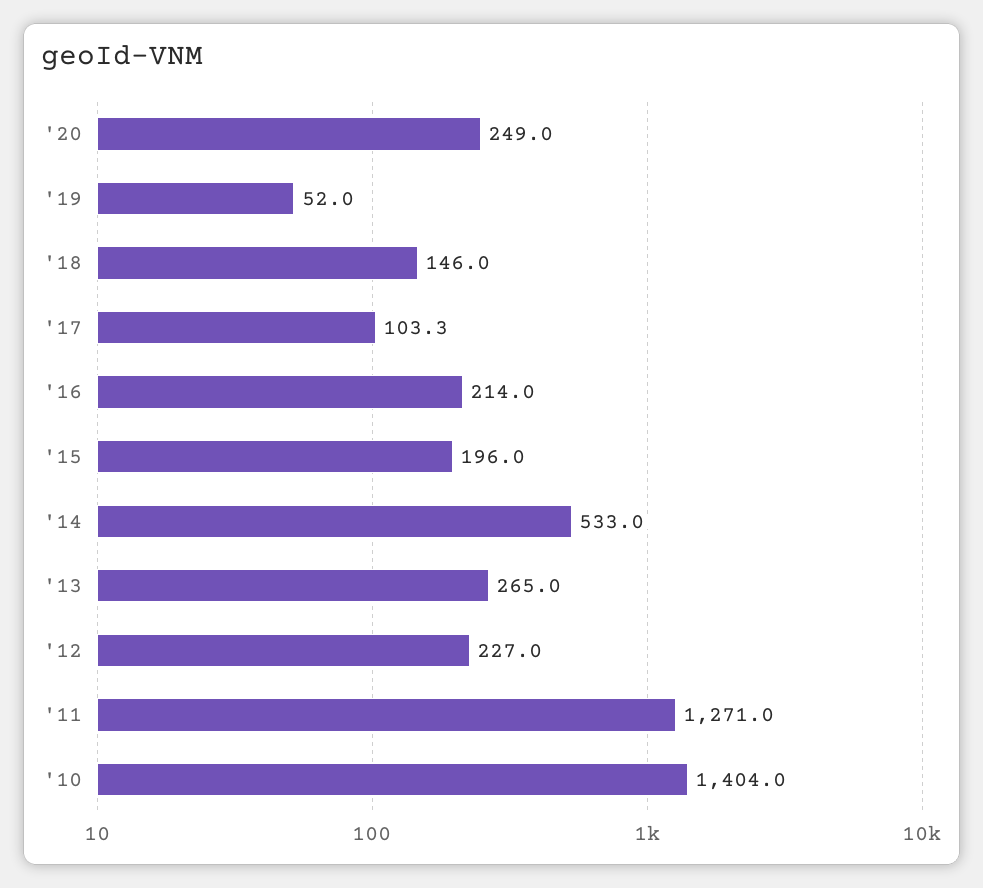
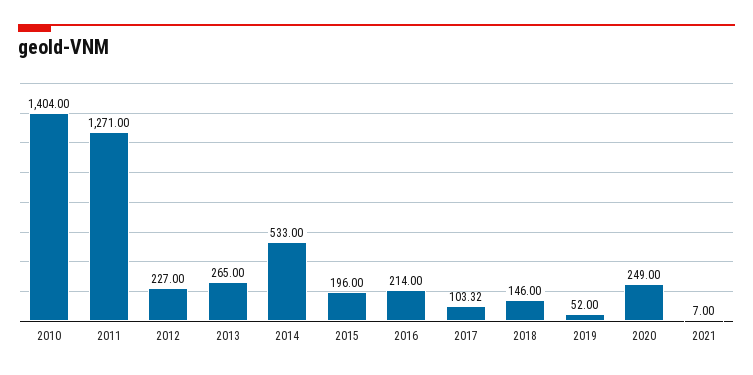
2021: none -> 7

